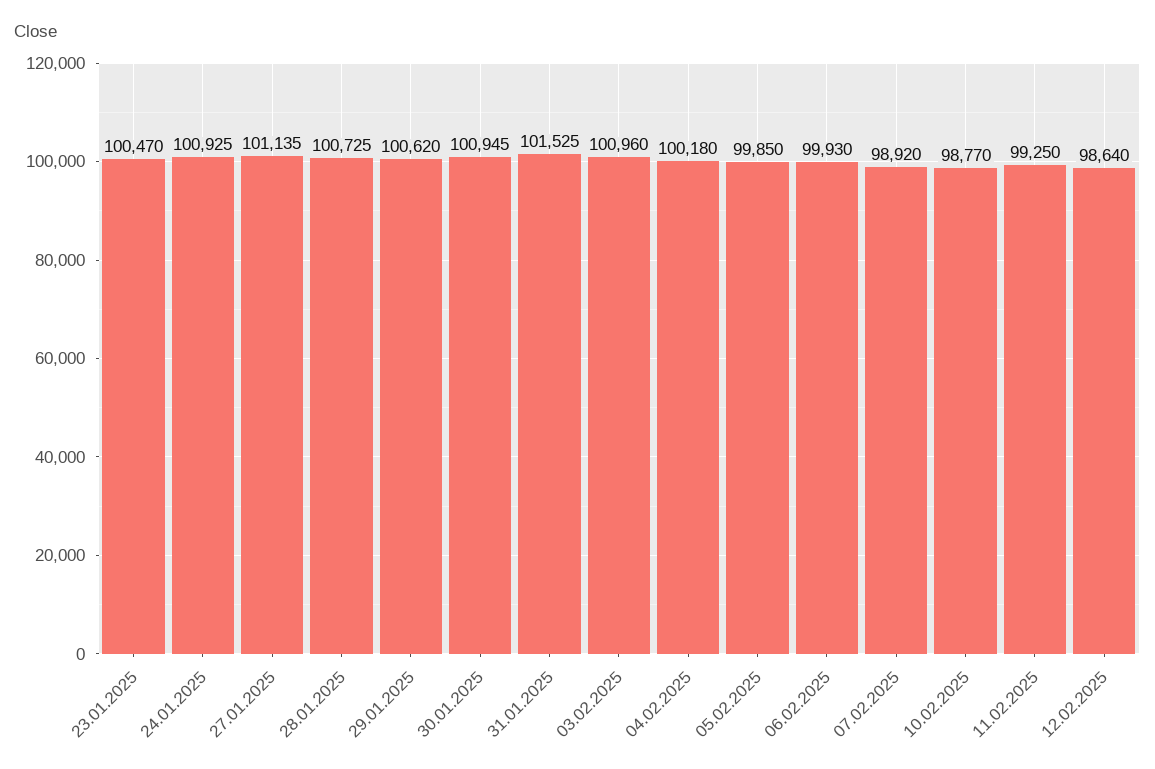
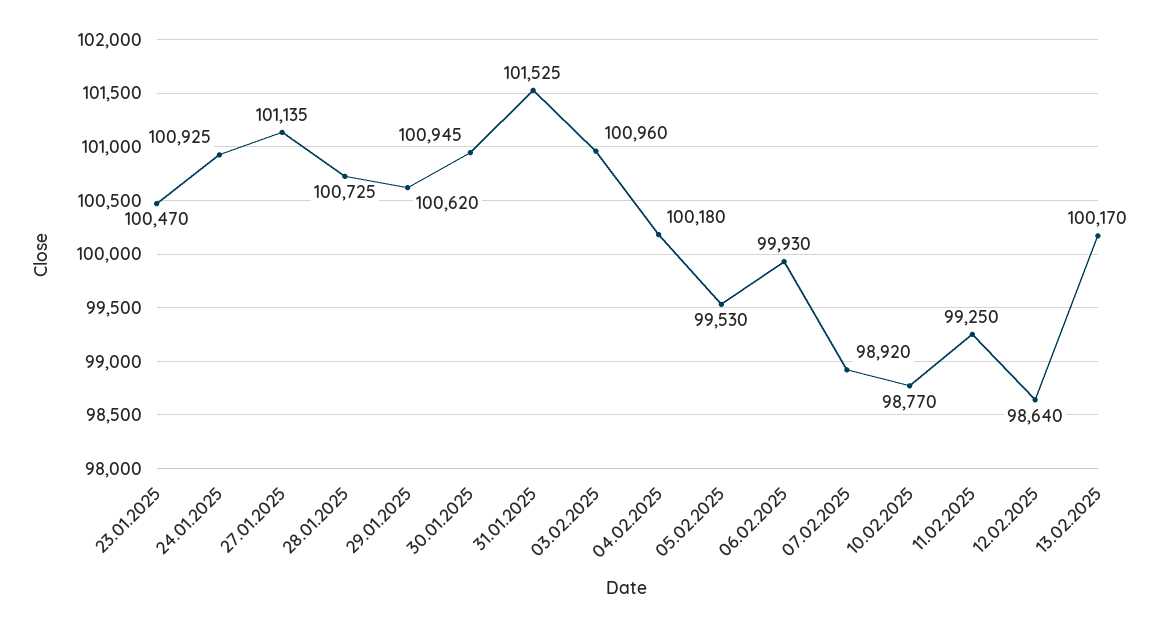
05.02.2025: 99850 -> 99530
13.02.2025: none -> 100170

